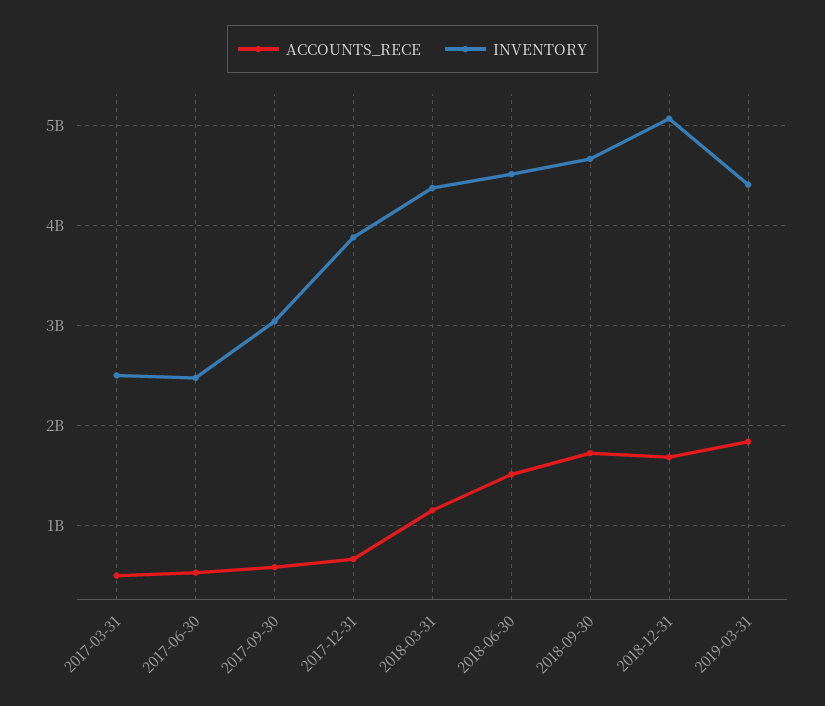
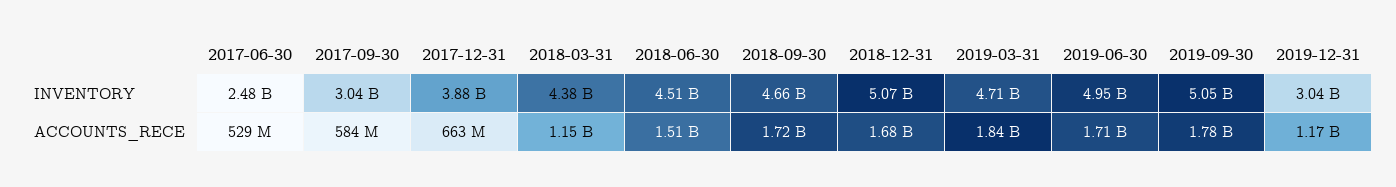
ACCOUNTS_RECE, 2017-03-31: 500000000 -> none
INVENTORY, 2017-03-31: 2500000000 -> none
INVENTORY, 2019-03-31: 4400000000 -> 4710000000
INVENTORY, 2019-06-30: none -> 4950000000
INVENTORY, 2019-09-30: none -> 5050000000
INVENTORY, 2019-12-31: none -> 3040000000
ACCOUNTS_RECE, 2019-06-30: none -> 1710000000
ACCOUNTS_RECE, 2019-09-30: none -> 1780000000
ACCOUNTS_RECE, 2019-12-31: none -> 1170000000

